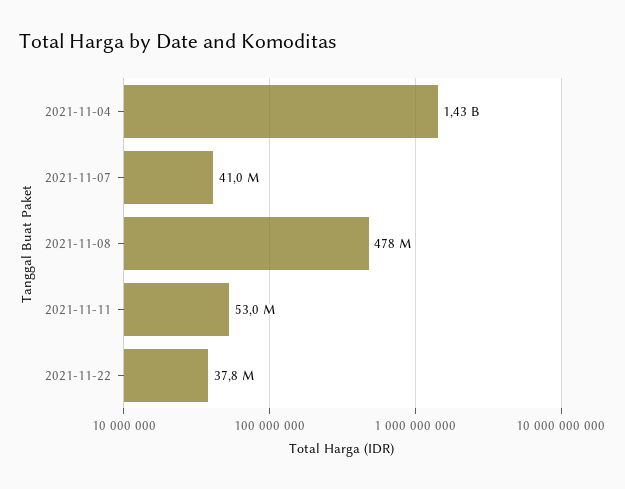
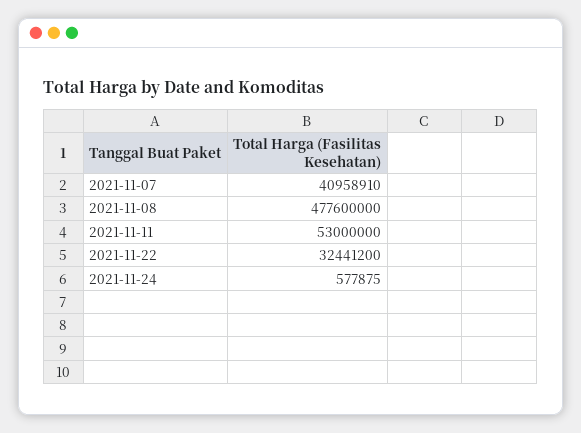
2021-11-04: 1430000000 -> none
2021-11-22: 37800000 -> 32441200
2021-11-24: none -> 577875

